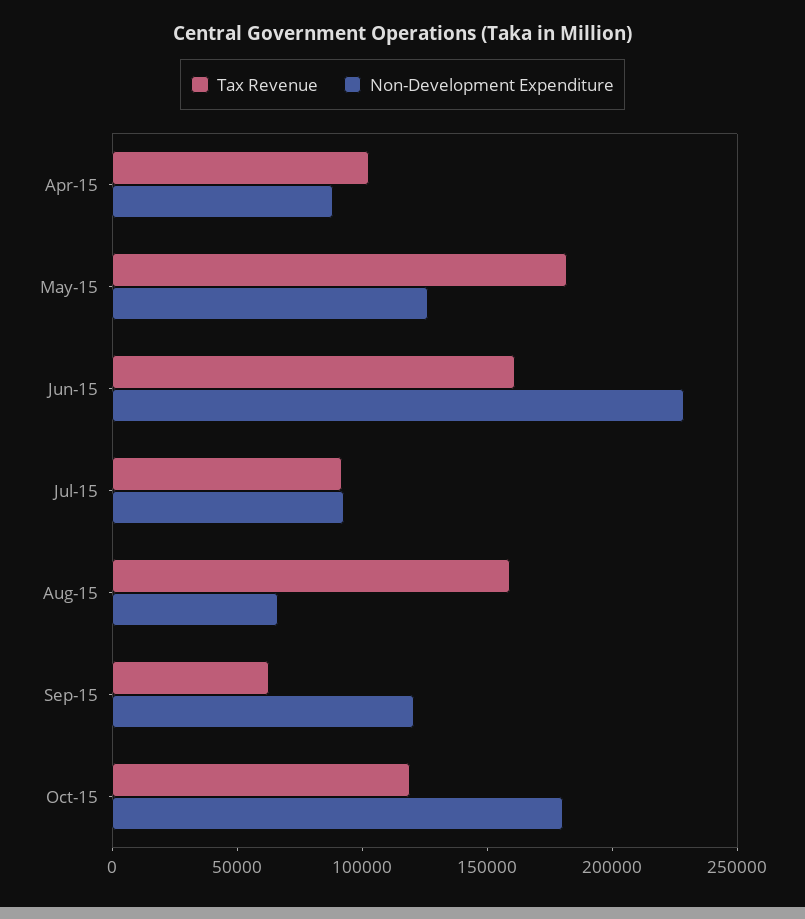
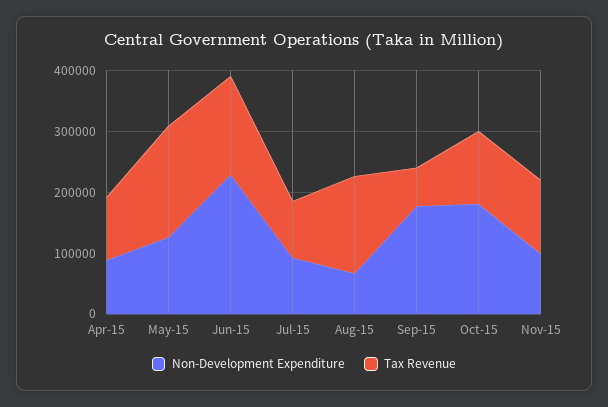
Non-Development Expenditure, Sep-15: 120000 -> 180000
Non-Development Expenditure, Nov-15: none -> 100000
Tax Revenue, Nov-15: none -> 120000

